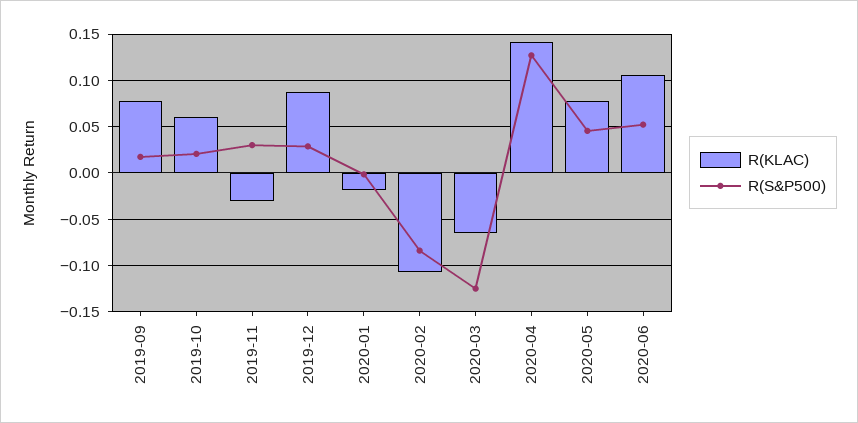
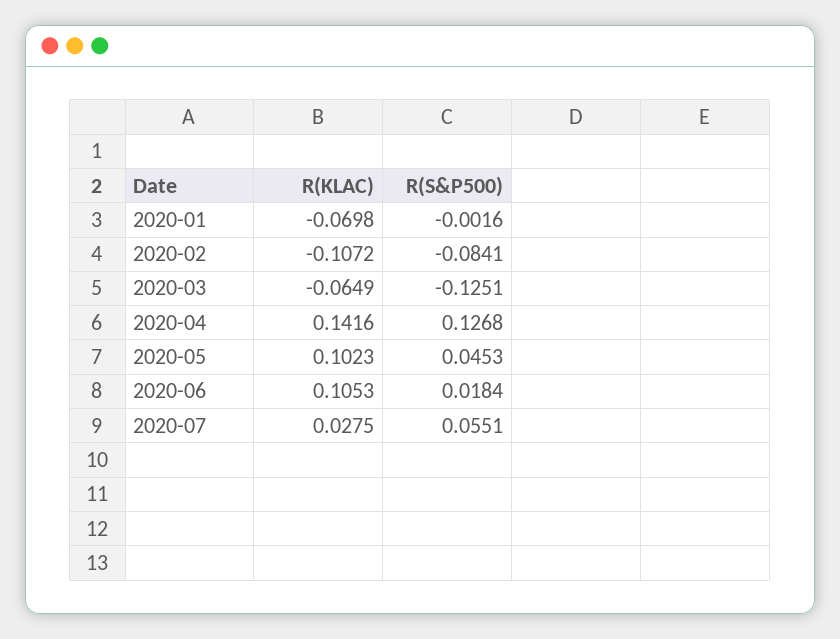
R(KLAC), 2019-09: 0.08 -> none
R(S&P500), 2019-09: 0.02 -> none
R(KLAC), 2019-10: 0.06 -> none
R(S&P500), 2019-10: 0.02 -> none
R(KLAC), 2019-11: -0.03 -> none
R(S&P500), 2019-11: 0.03 -> none
R(KLAC), 2019-12: 0.09 -> none
R(S&P500), 2019-12: 0.03 -> none
R(KLAC), 2020-01: -0.02 -> -0.0698
R(KLAC), 2020-05: 0.08 -> 0.1023
R(S&P500), 2020-06: 0.05 -> 0.0184
R(KLAC), 2020-07: none -> 0.0275
R(S&P500), 2020-07: none -> 0.0551

